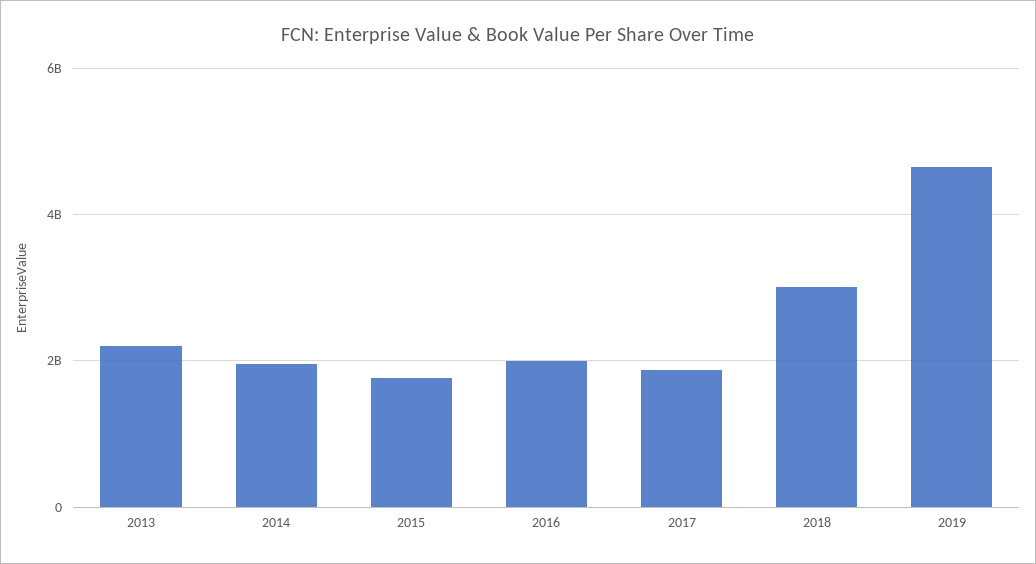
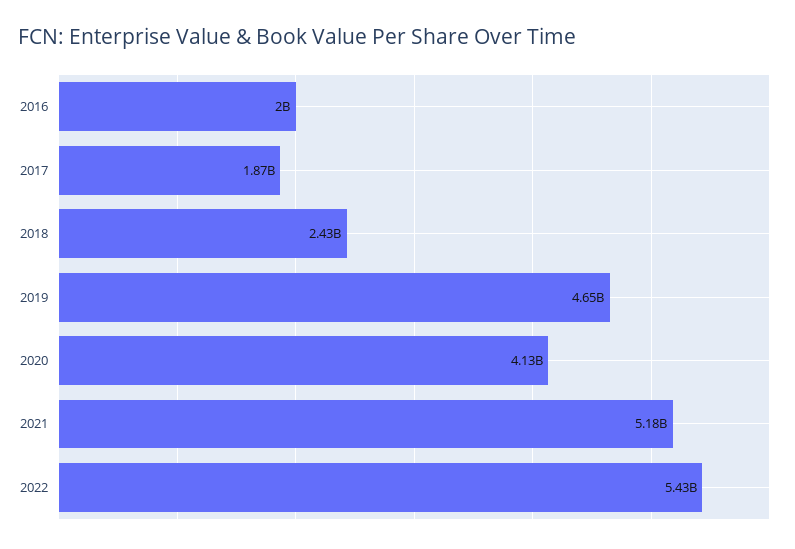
2013: 2200000000 -> none
2014: 2000000000 -> none
2015: 1800000000 -> none
2018: 3000000000 -> 2430000000
2020: none -> 4130000000
2021: none -> 5180000000
2022: none -> 5430000000

